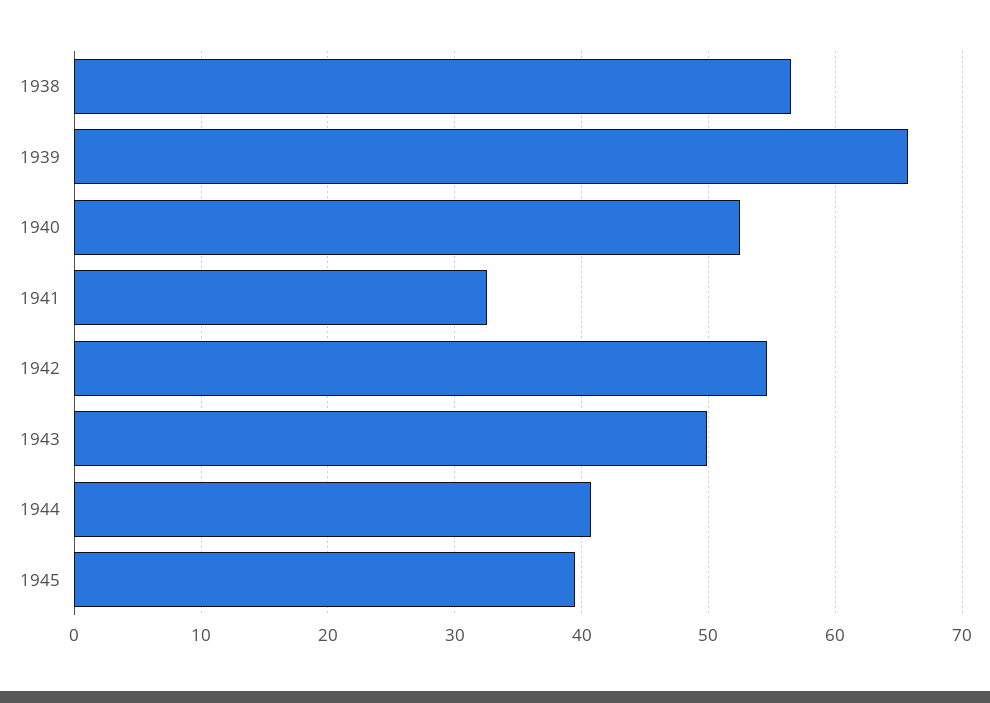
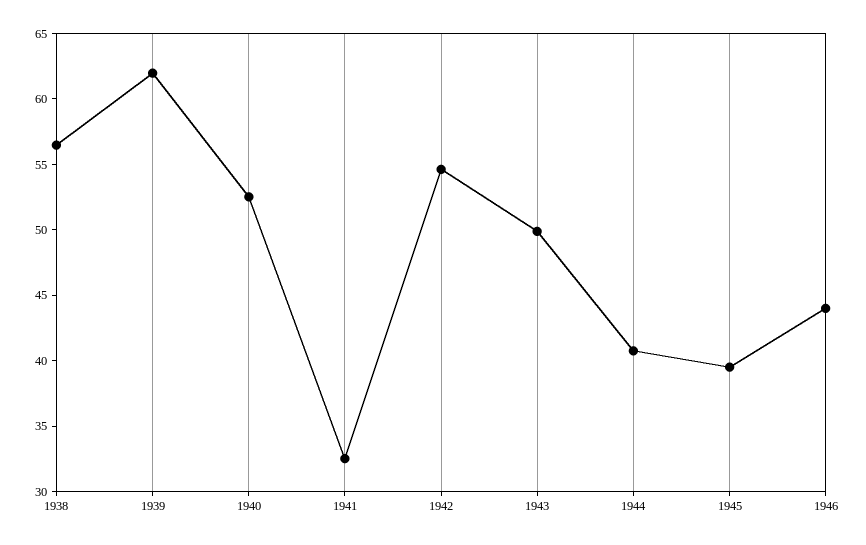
1939: 66 -> 62
1946: none -> 44

